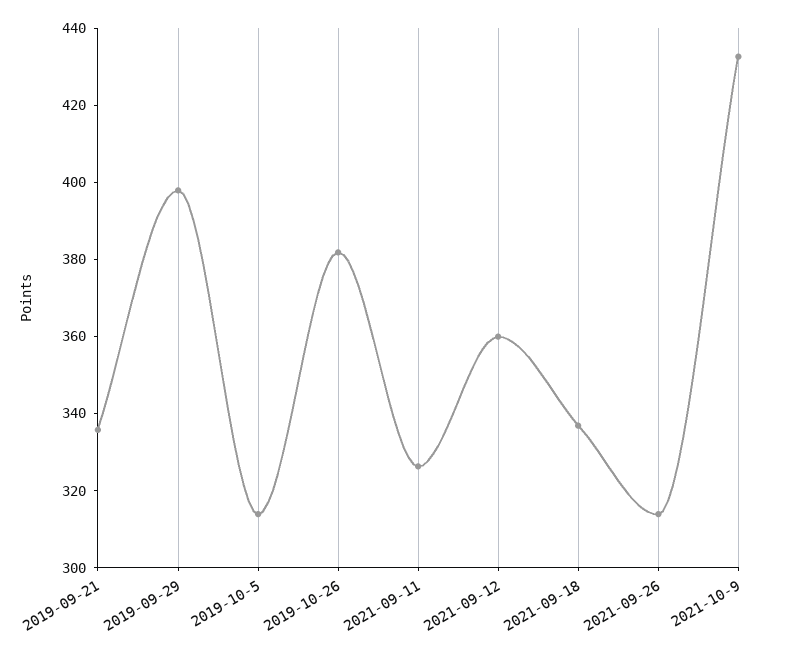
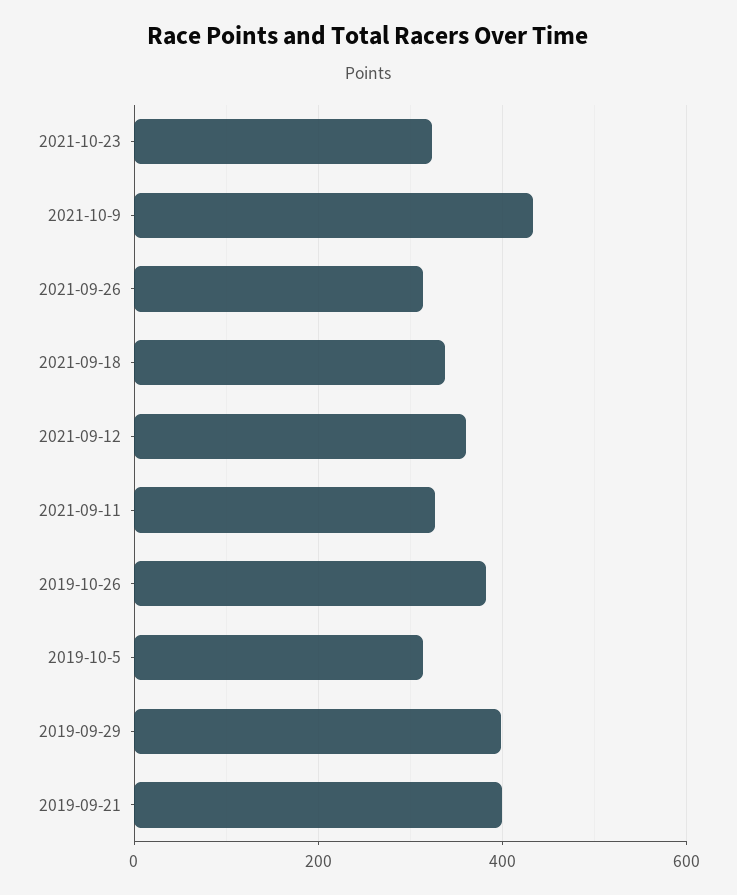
2019-09-21: 335 -> 400
2021-10-23: none -> 320

